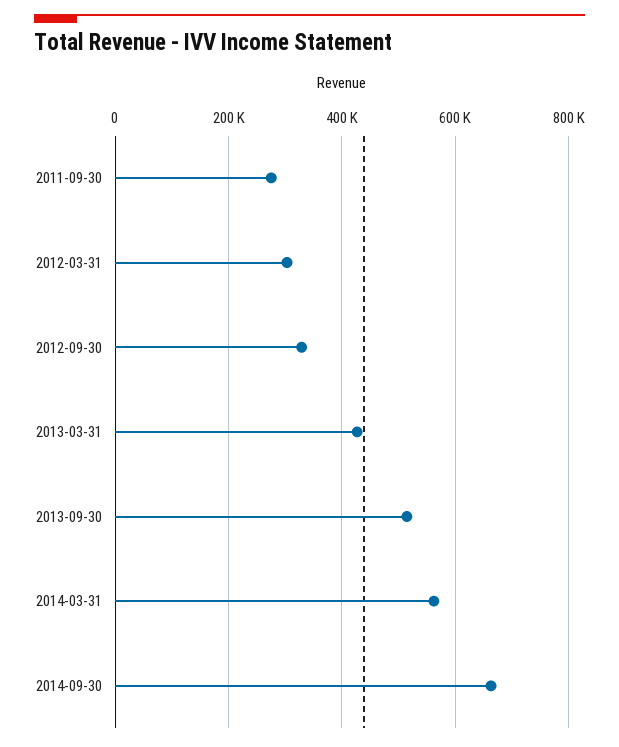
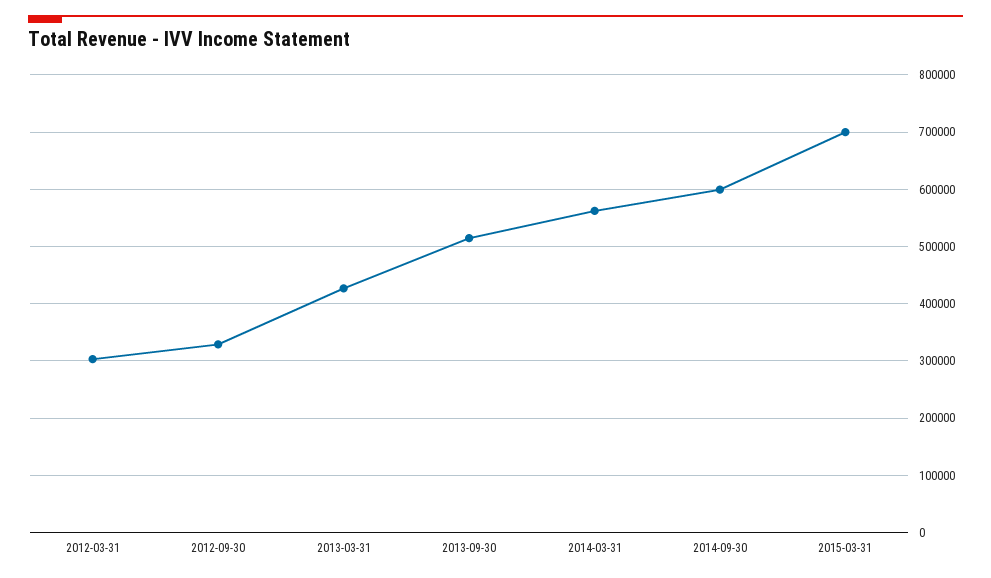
2011-09-30: 280000 -> none
2014-09-30: 660000 -> 600000
2015-03-31: none -> 700000

